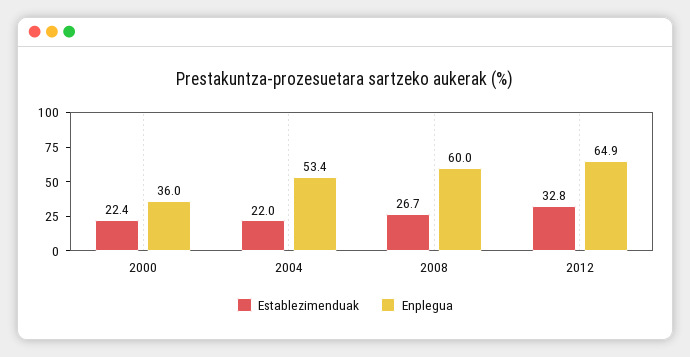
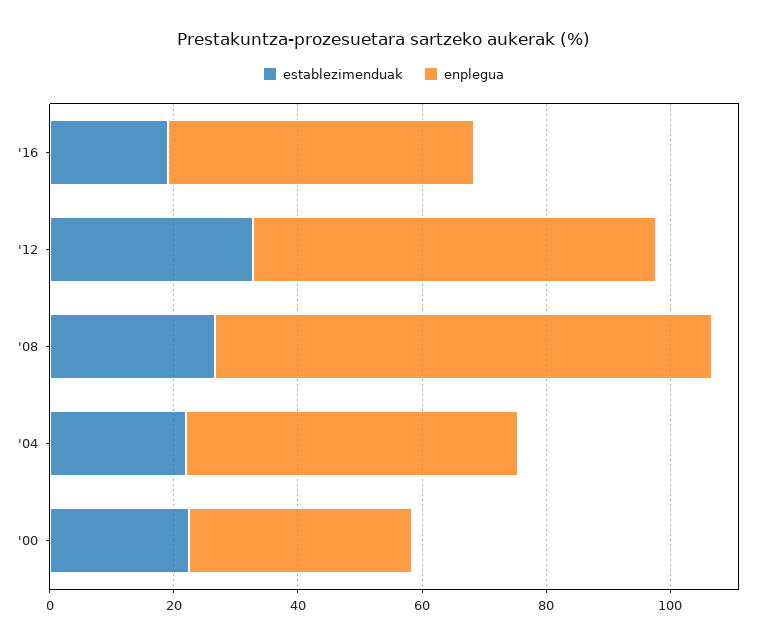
Enplegua, 2008: 60 -> 80
Establezimenduak, '16: none -> 20
Enplegua, '16: none -> 50

